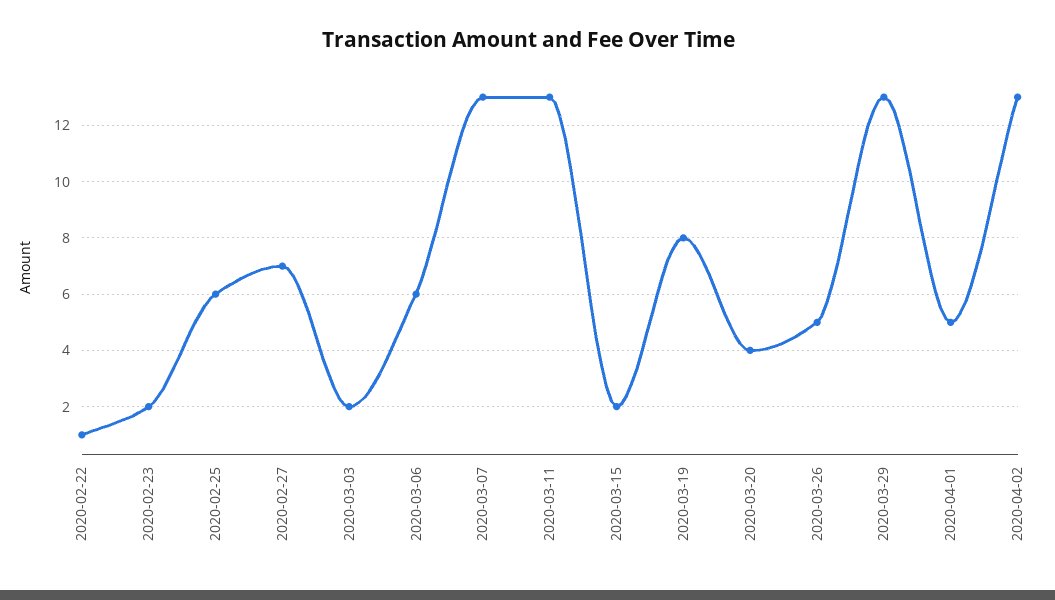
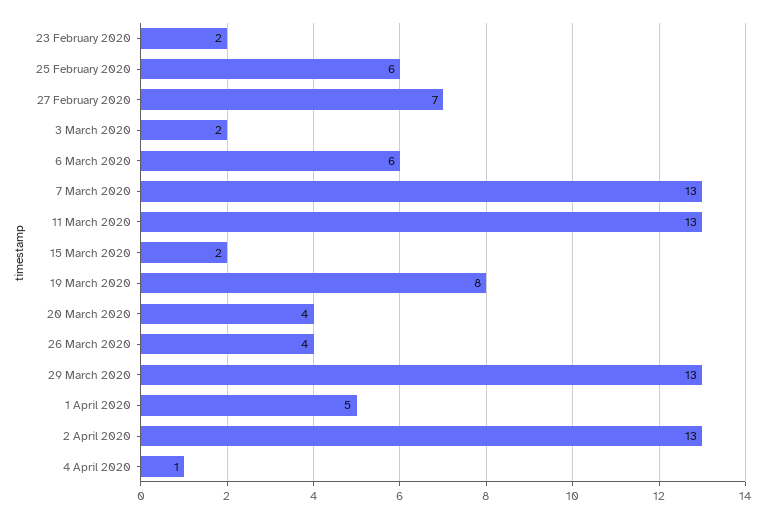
2020-02-22: 1 -> none
2020-03-26: 5 -> 4
4 April 2020: none -> 1

